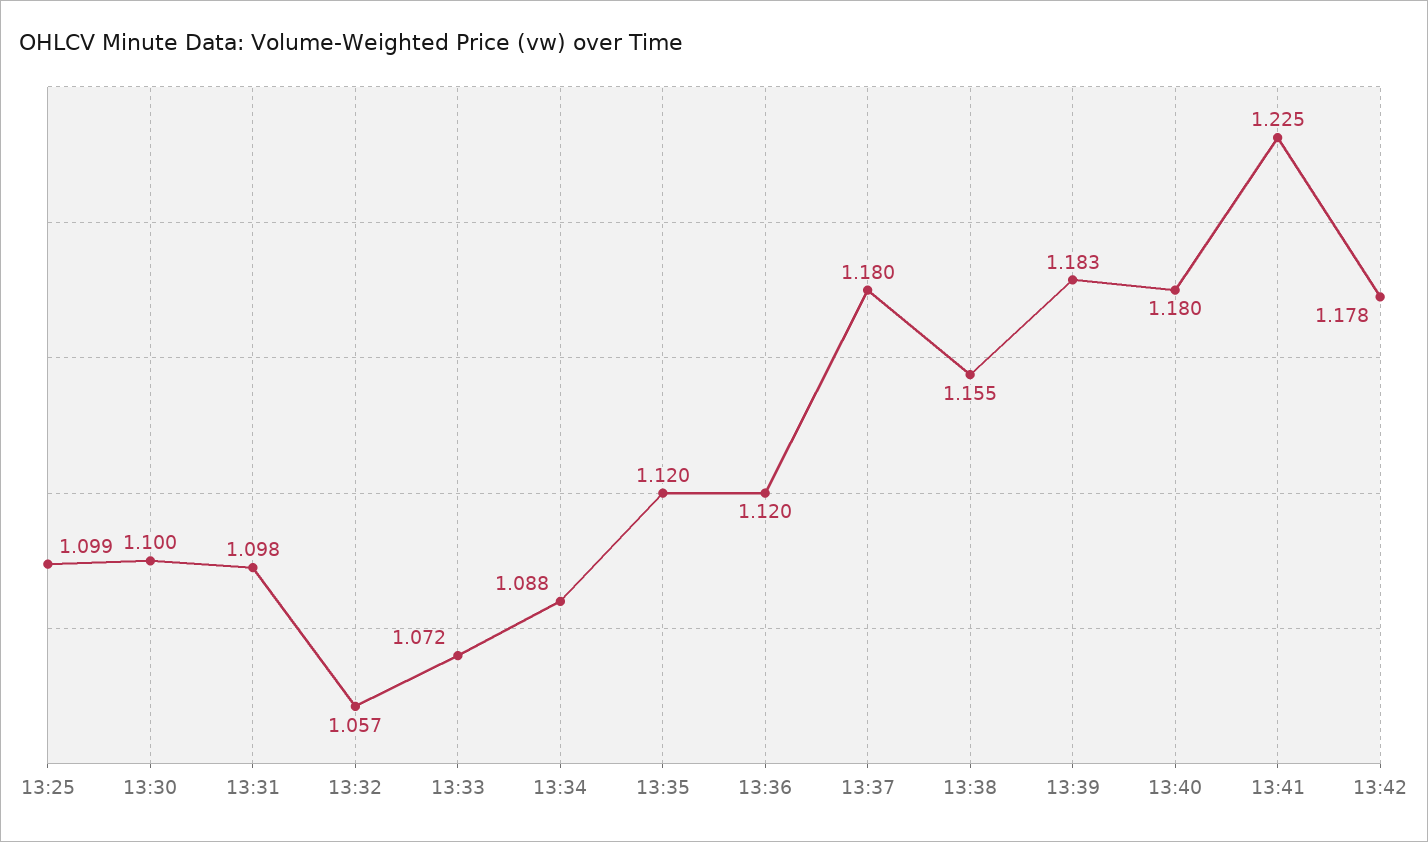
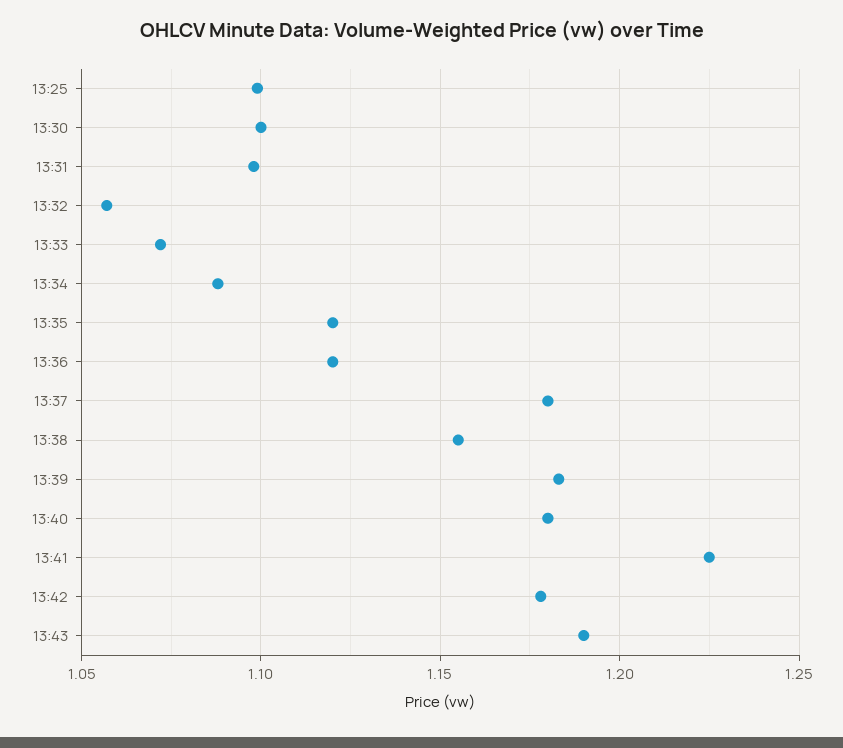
13:43: none -> 1.19

